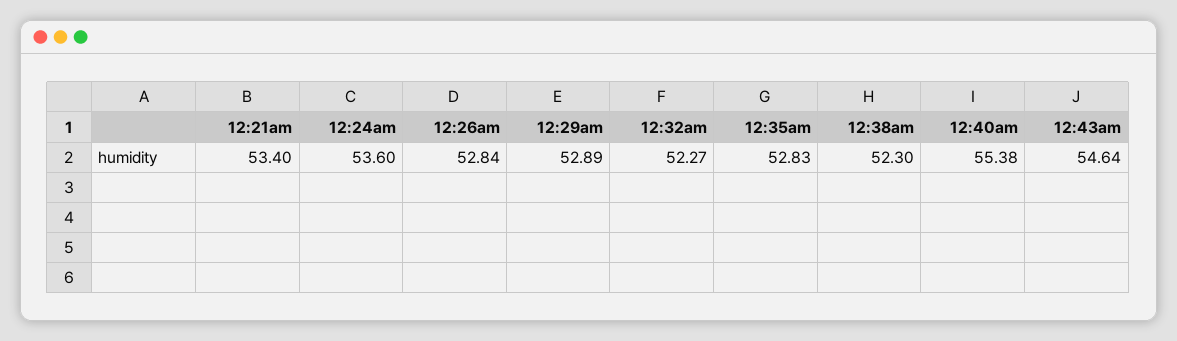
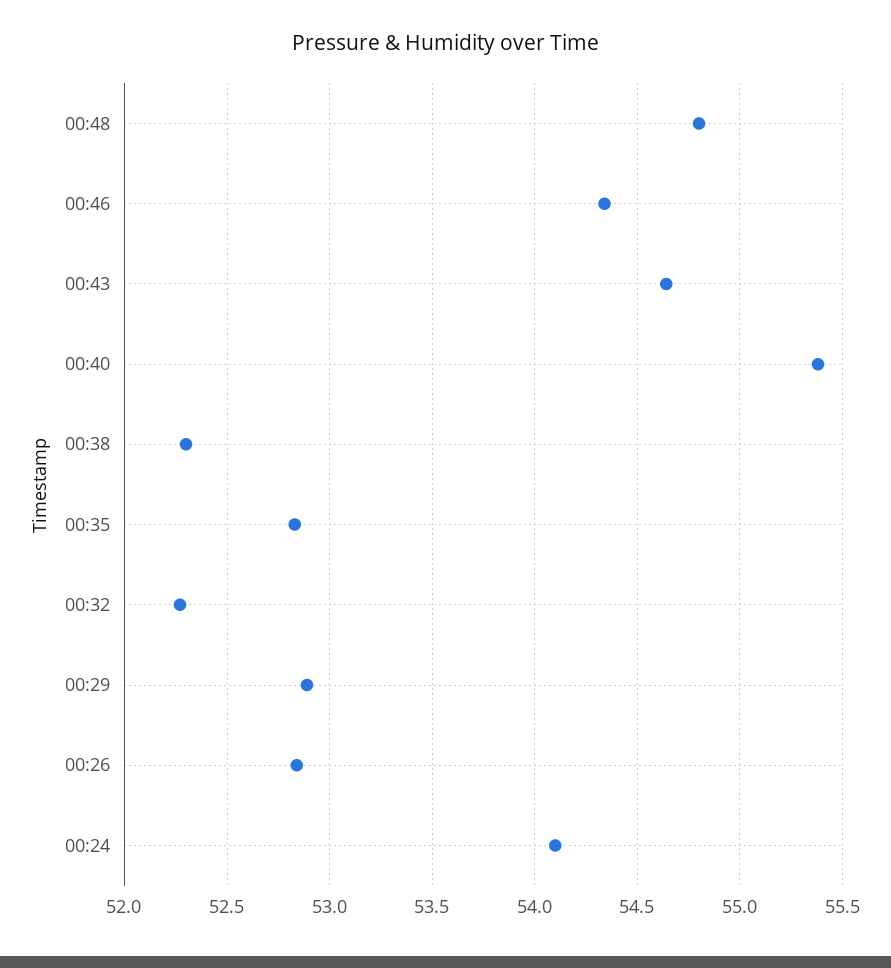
12:21am: 53.4 -> none
12:24am: 53.6 -> 54.1
00:48: none -> 54.8
00:46: none -> 54.35

